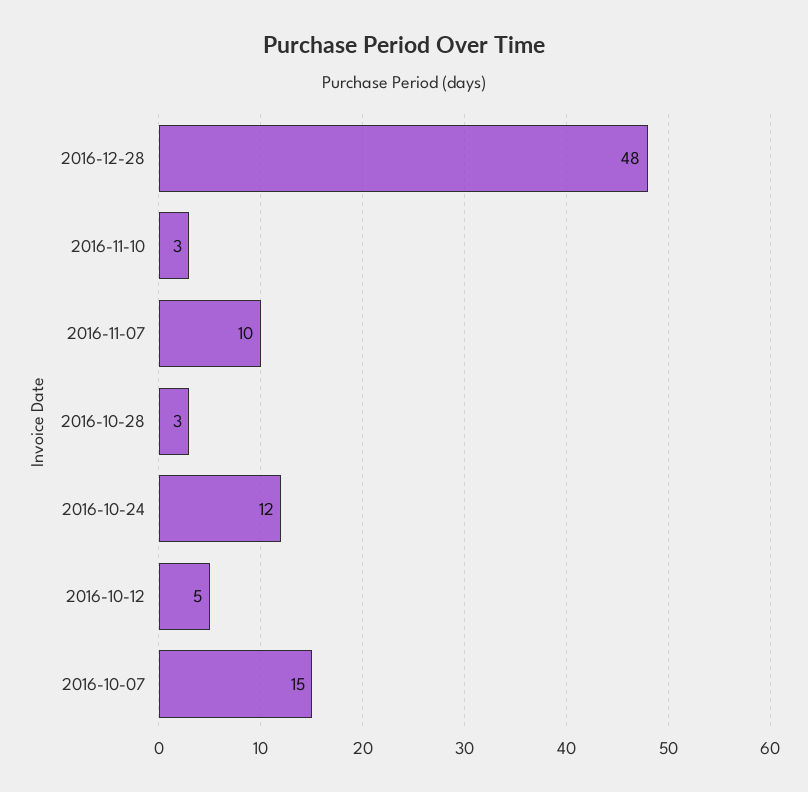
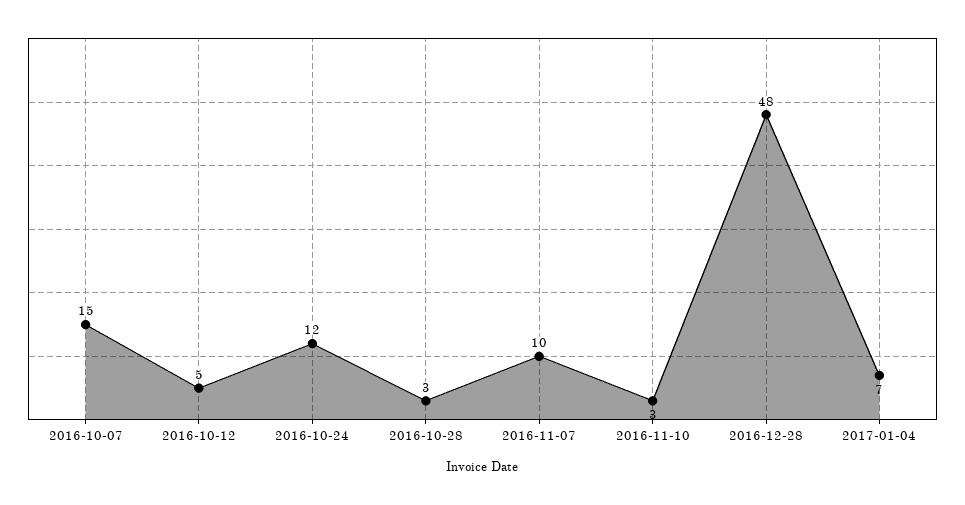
2017-01-04: none -> 7

